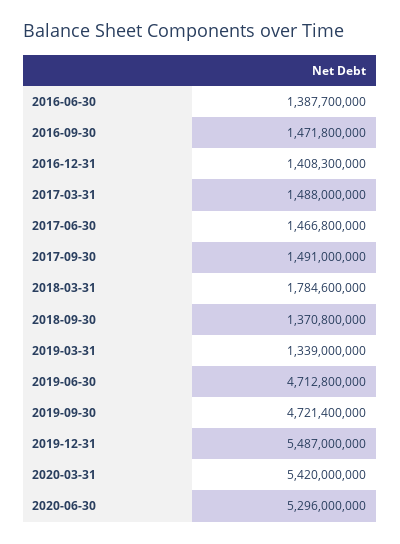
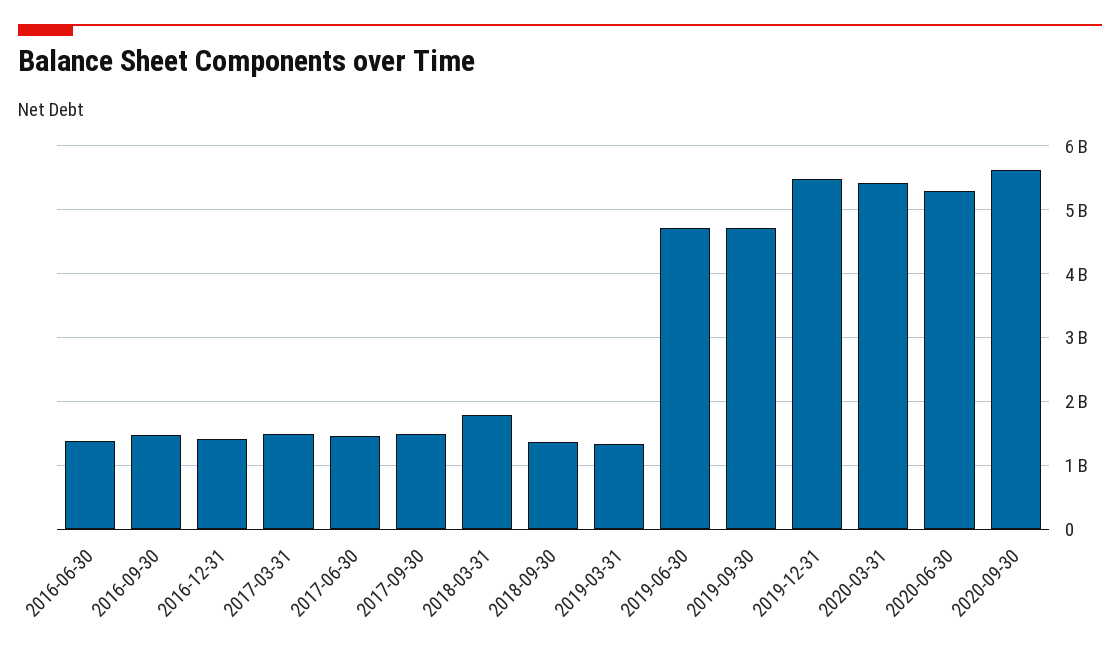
2020-09-30: none -> 5600000000

